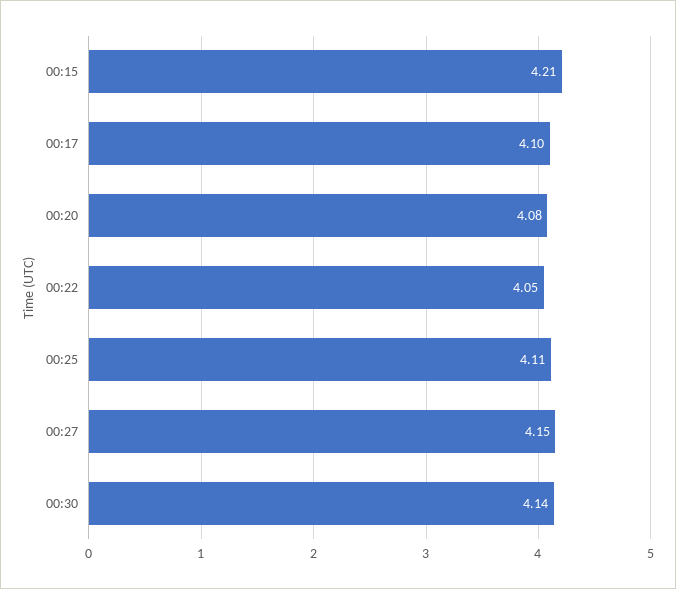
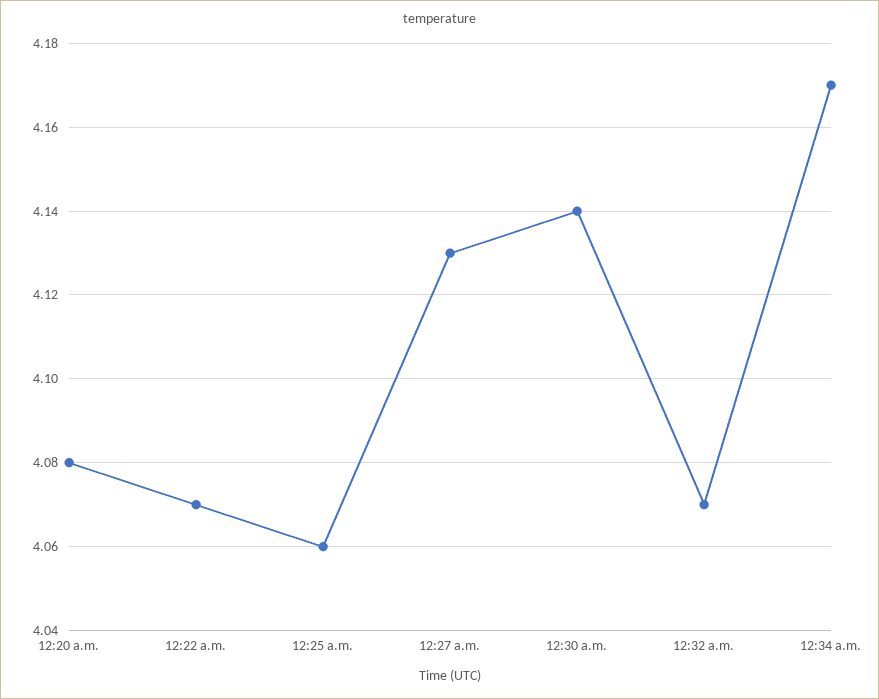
00:15: 4.21 -> none
00:17: 4.1 -> none
00:22: 4.05 -> 4.07
00:25: 4.11 -> 4.06
00:27: 4.15 -> 4.13
12:32 a.m.: none -> 4.07
12:34 a.m.: none -> 4.17

